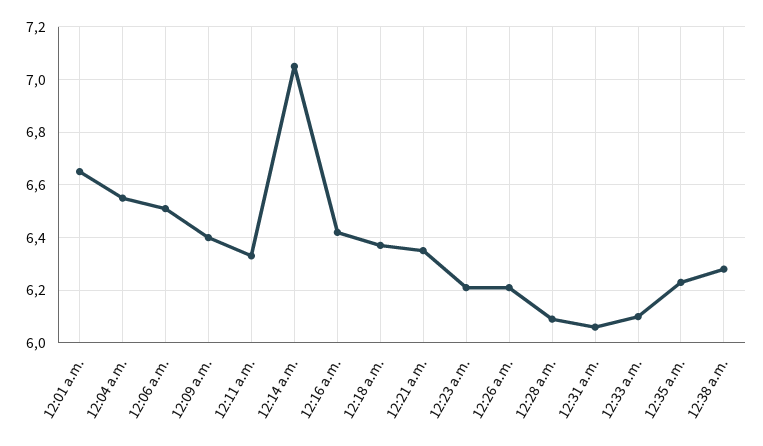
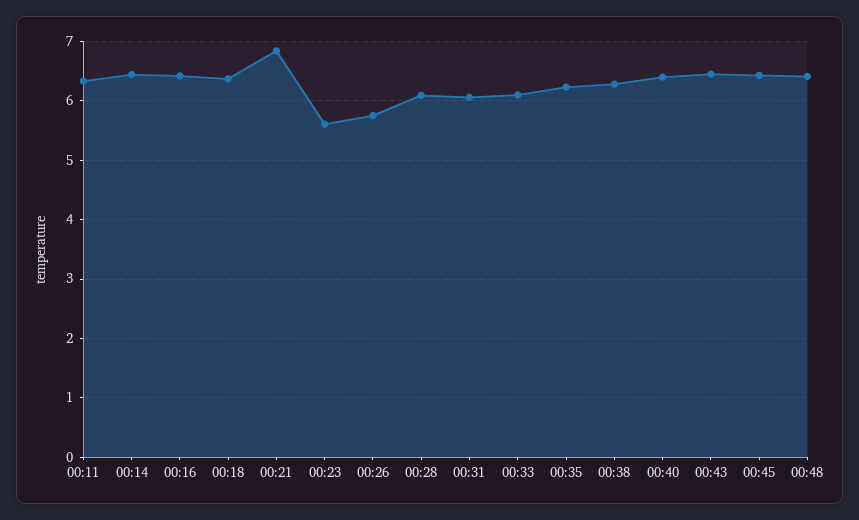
12:01 a.m.: 6.65 -> none
12:04 a.m.: 6.55 -> none
12:06 a.m.: 6.5 -> none
12:09 a.m.: 6.4 -> none
12:14 a.m.: 7.05 -> 6.4
12:21 a.m.: 6.35 -> 6.8
12:23 a.m.: 6.2 -> 5.6
12:26 a.m.: 6.2 -> 5.8
00:40: none -> 6.4
00:43: none -> 6.4
00:45: none -> 6.4
00:48: none -> 6.4

